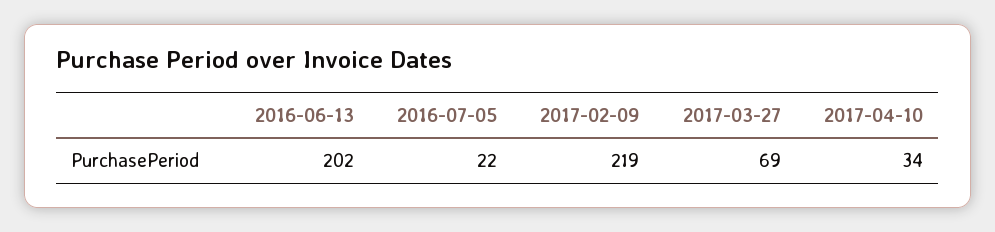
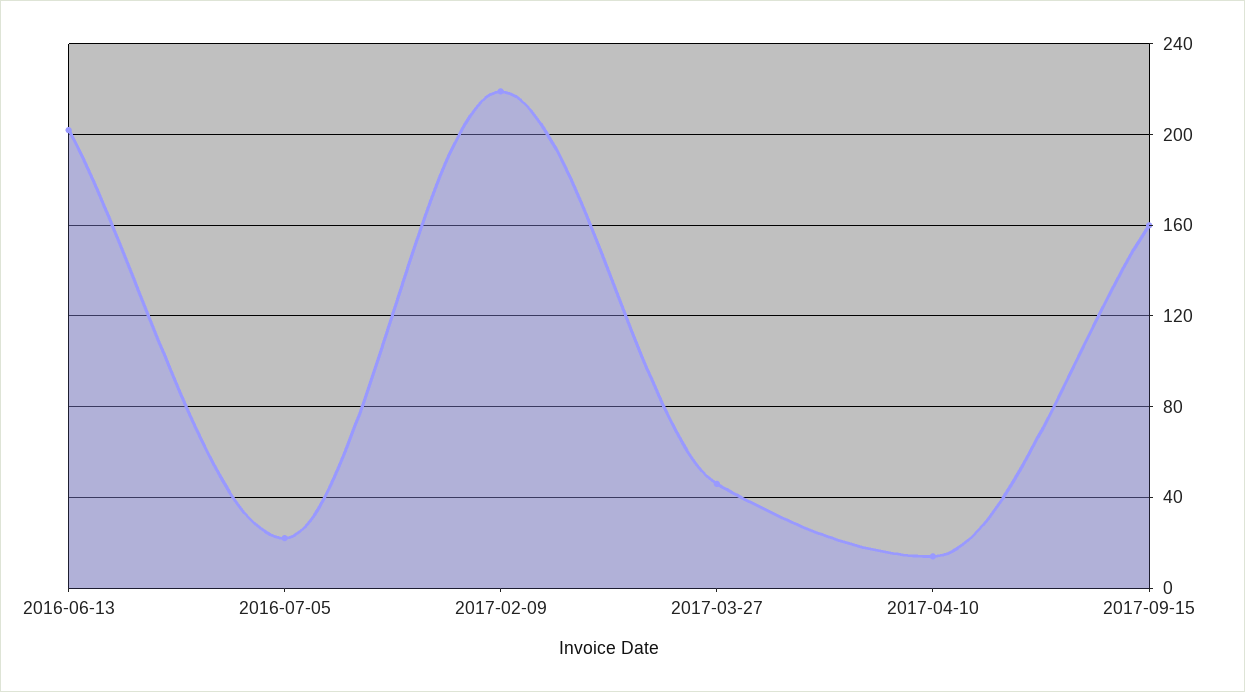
2017-03-27: 69 -> 45
2017-04-10: 34 -> 15
2017-09-15: none -> 160

